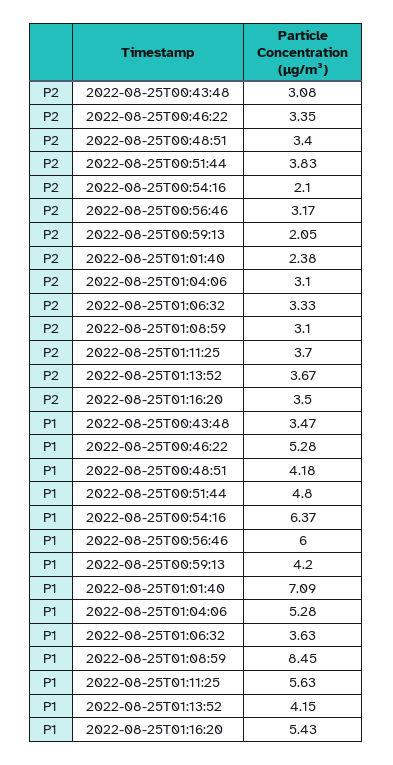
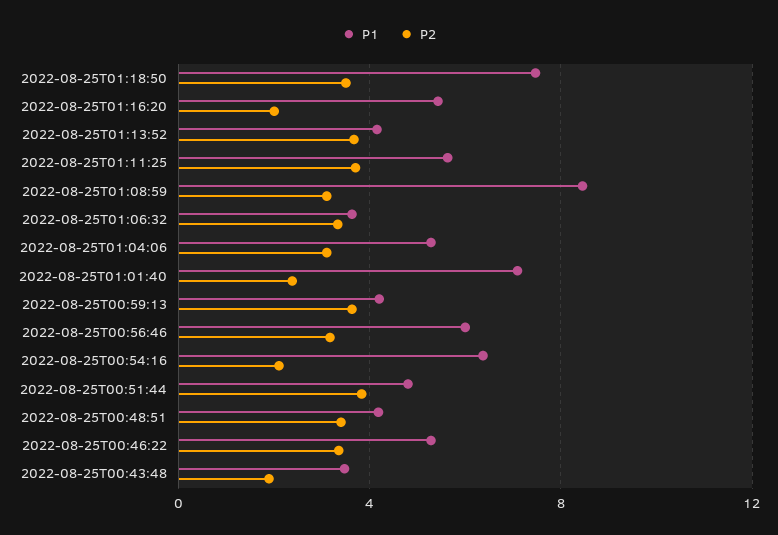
P2, 2022-08-25T00:43:48: 3.08 -> 2
P2, 2022-08-25T00:59:13: 2.05 -> 3.5
P2, 2022-08-25T01:16:20: 3.5 -> 2
P1, 2022-08-25T01:18:50: none -> 7.5
P2, 2022-08-25T01:18:50: none -> 3.5

